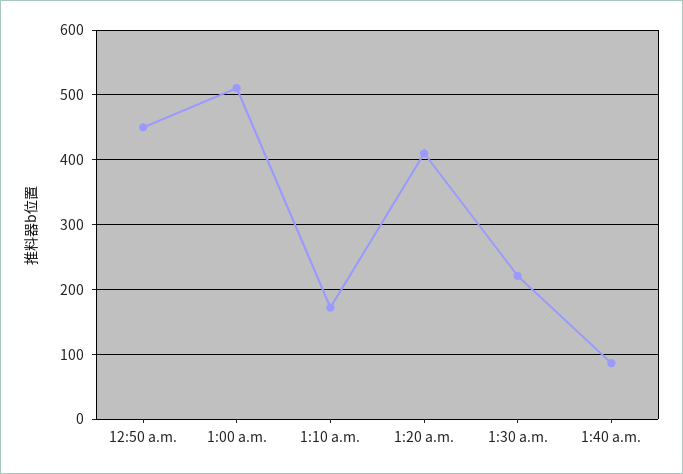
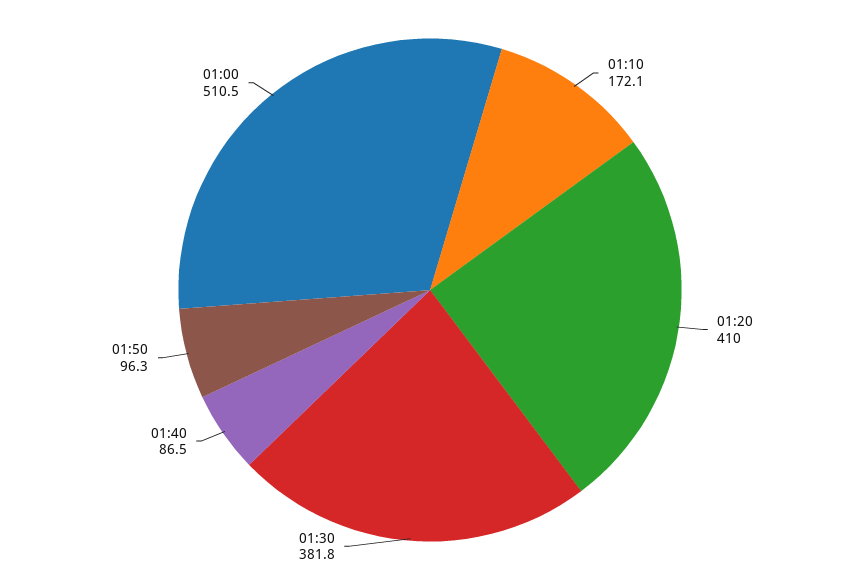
12:50 a.m.: 450 -> none
1:30 a.m.: 220 -> 381.8
01:50: none -> 96.3

